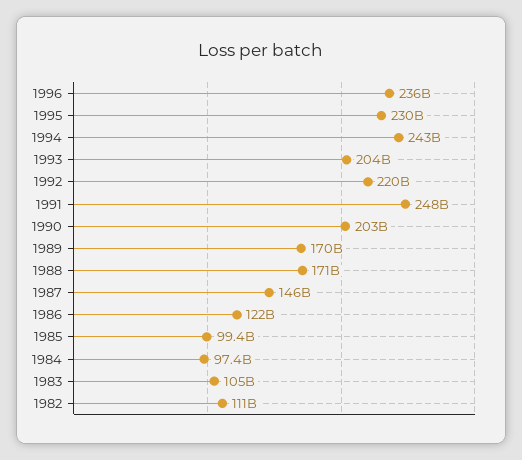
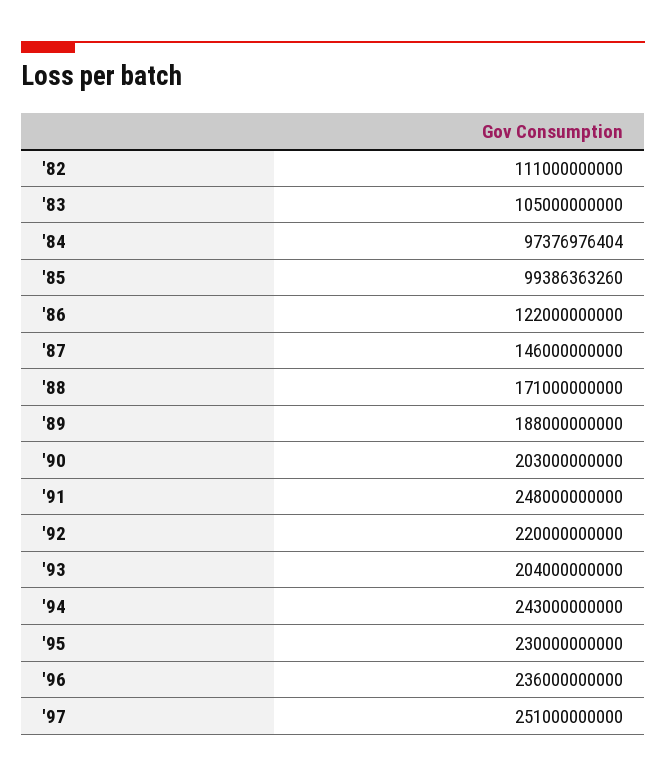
1989: 170000000000 -> 188000000000
'97: none -> 251000000000

